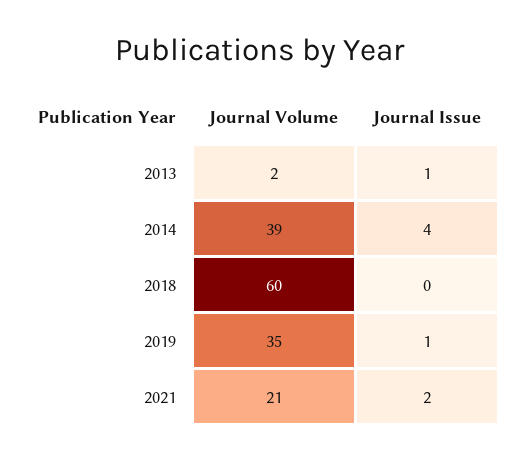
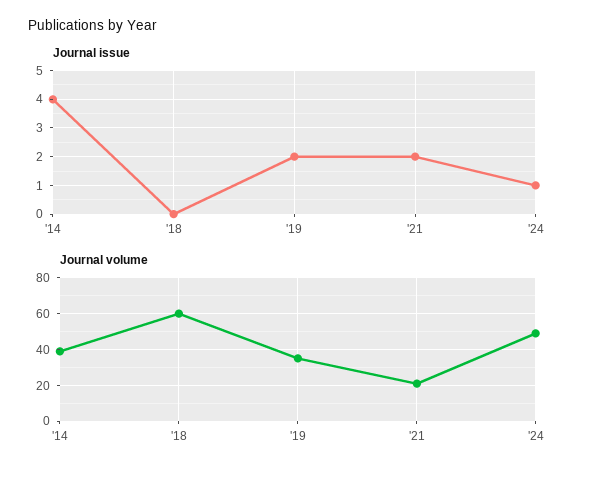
Journal Volume, 2013: 2 -> none
Journal Issue, 2013: 1 -> none
Journal Issue, 2019: 1 -> 2
Journal Issue, '24: none -> 1
Journal Volume, '24: none -> 50

